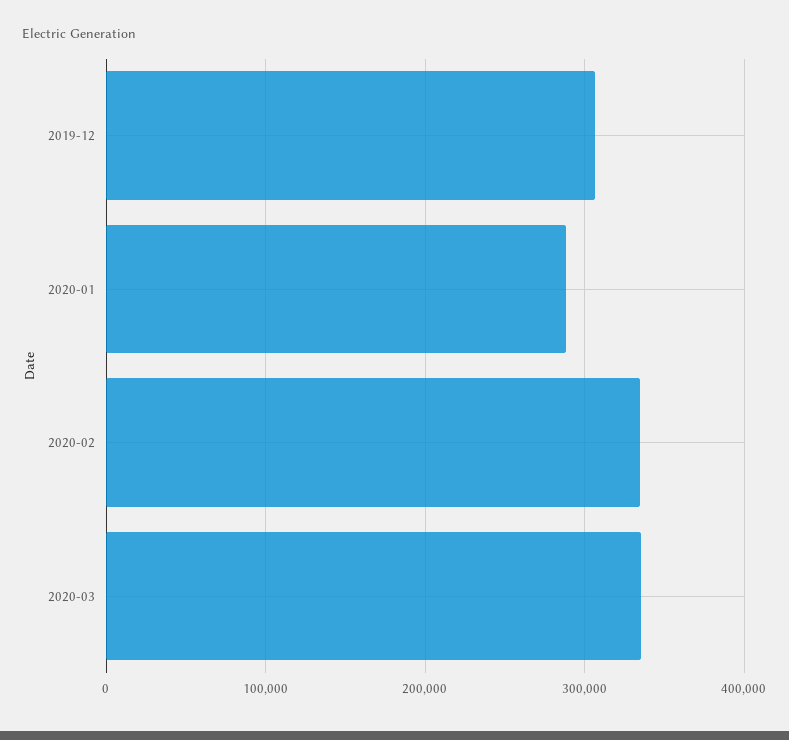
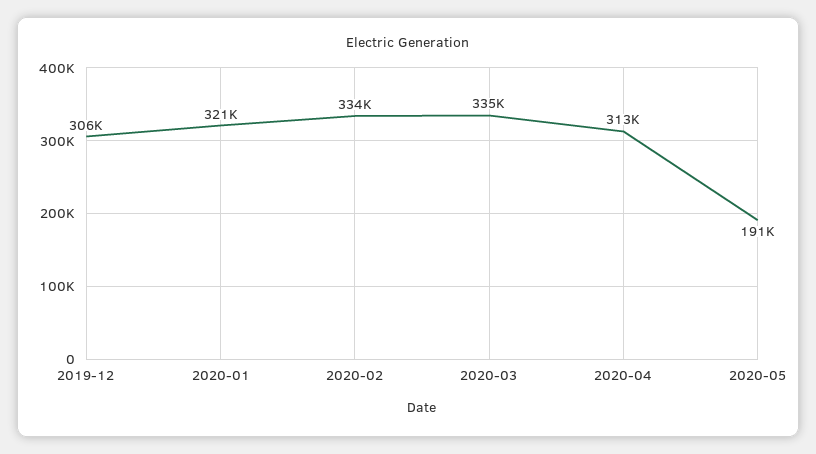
2020-01: 290000 -> 321000
2020-04: none -> 313000
2020-05: none -> 191000

